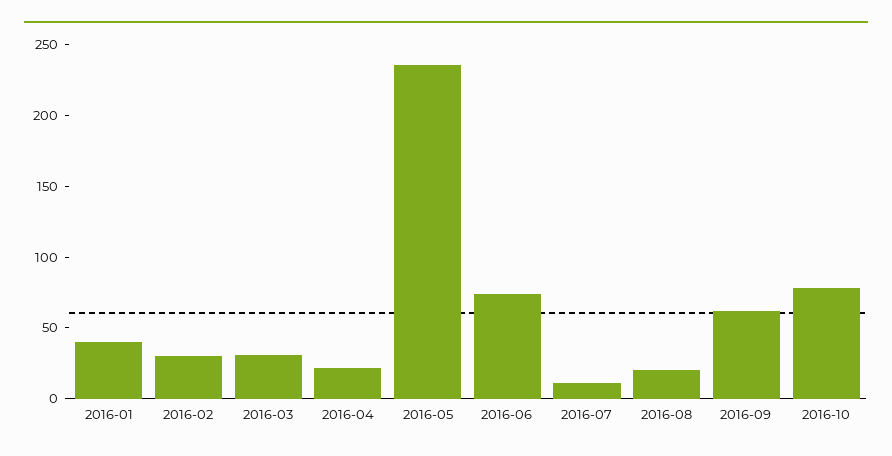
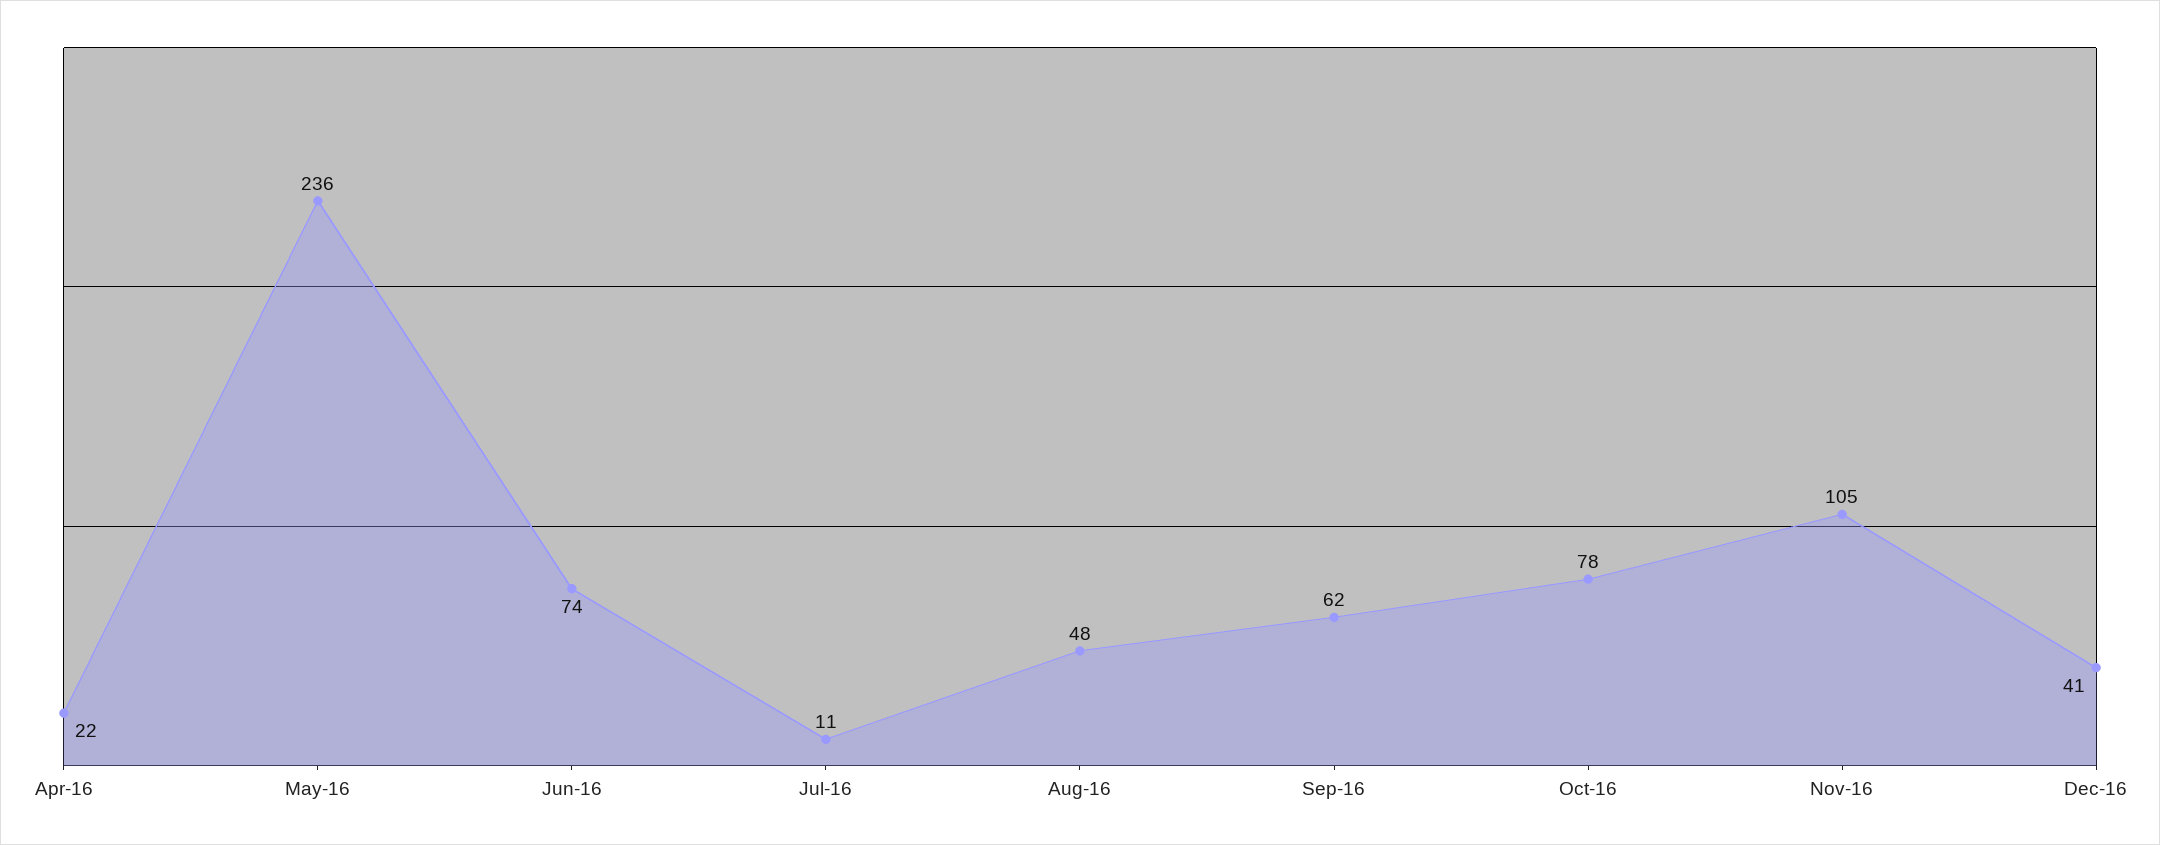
2016-01: 40 -> none
2016-02: 30 -> none
2016-03: 30 -> none
2016-08: 20 -> 48
Nov-16: none -> 105
Dec-16: none -> 41

